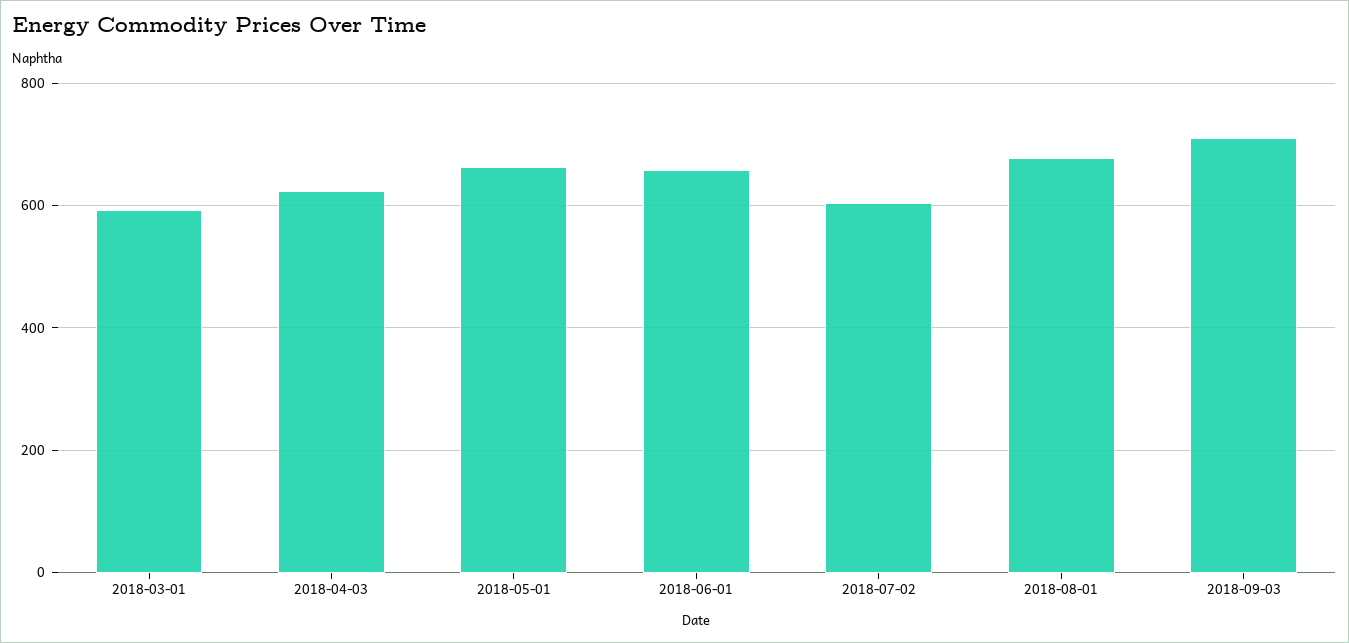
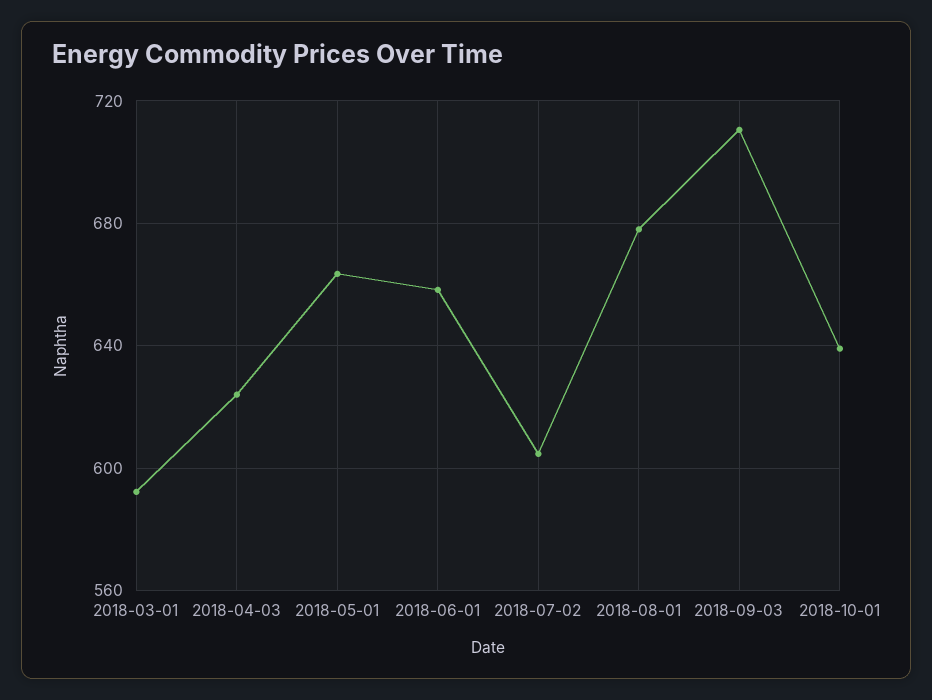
2018-10-01: none -> 640

